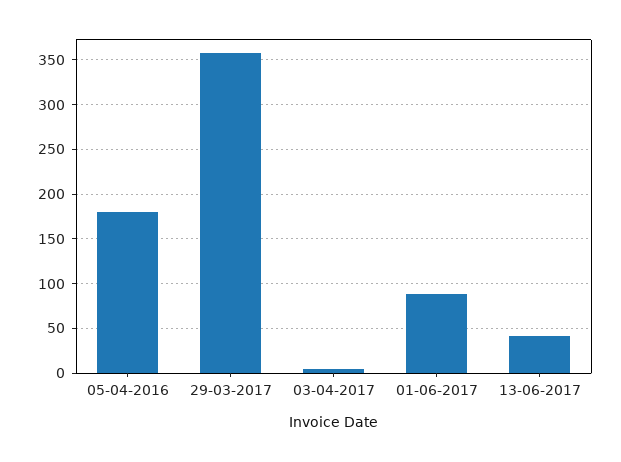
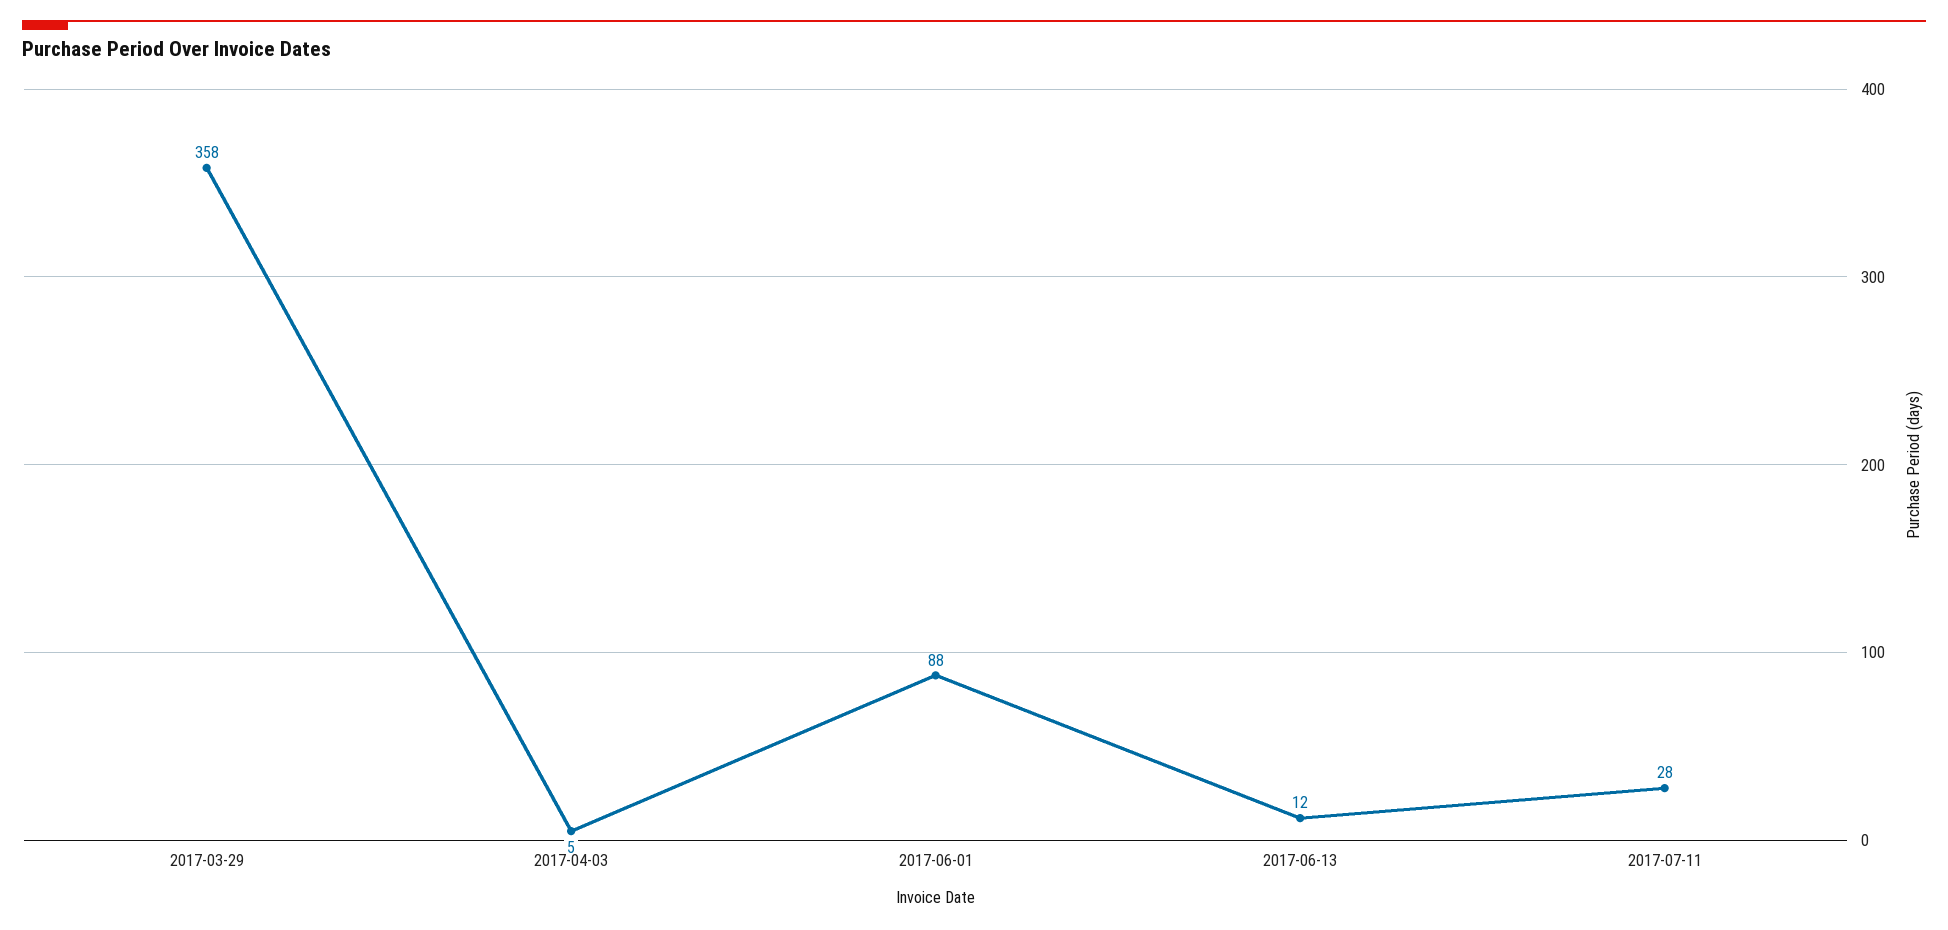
05-04-2016: 180 -> none
13-06-2017: 40 -> 12
2017-07-11: none -> 28

